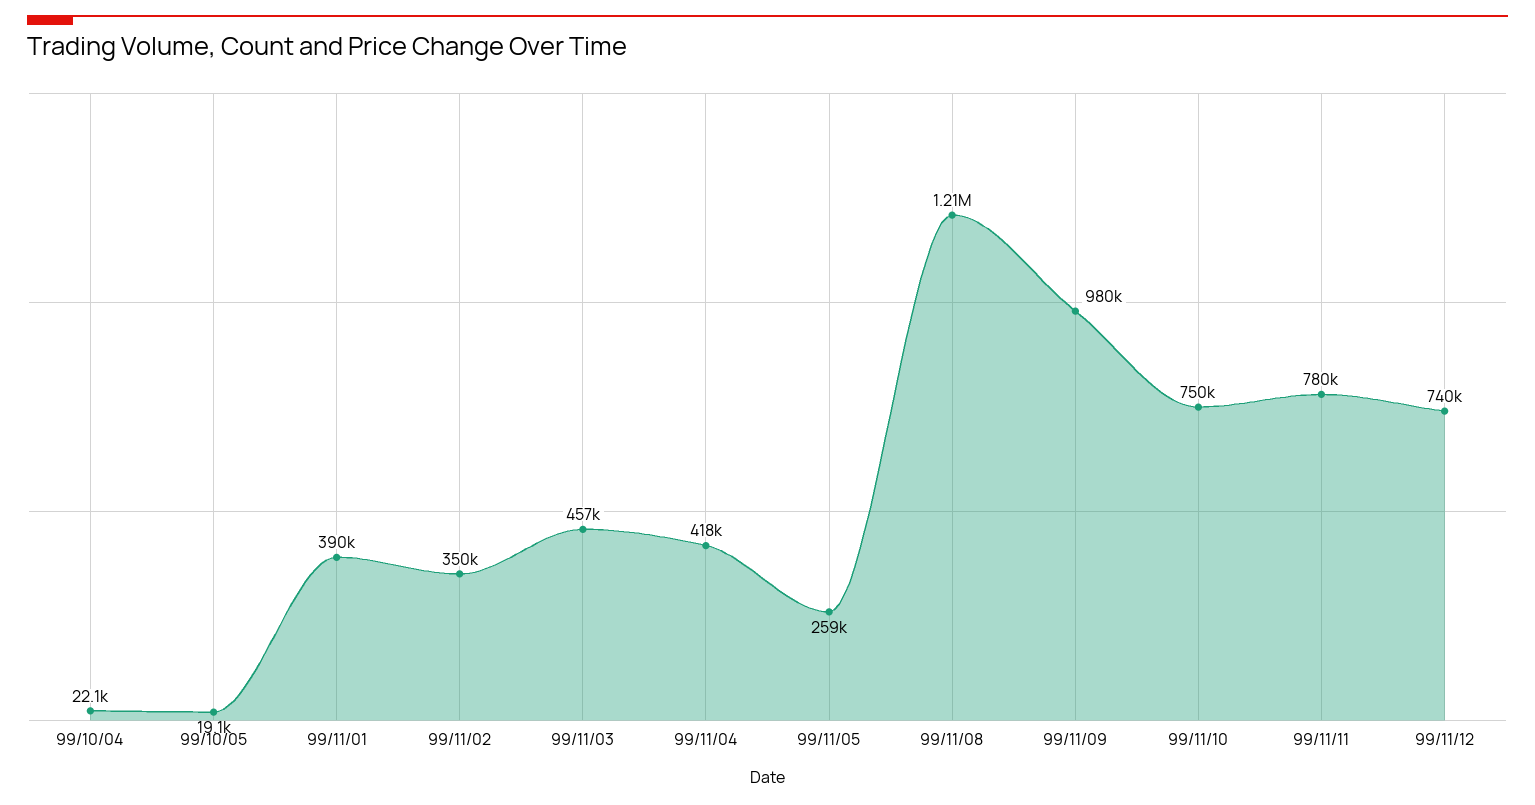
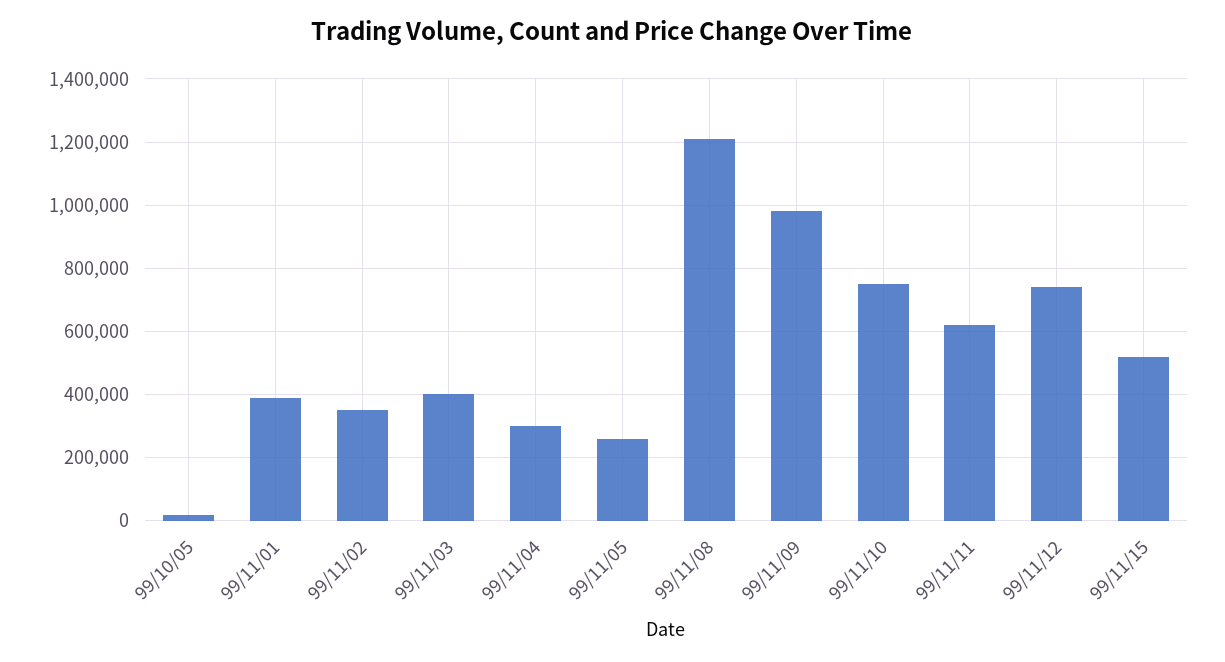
99/10/04: 22100 -> none
99/11/03: 457000 -> 400000
99/11/04: 418000 -> 300000
99/11/11: 780000 -> 620000
99/11/15: none -> 520000

